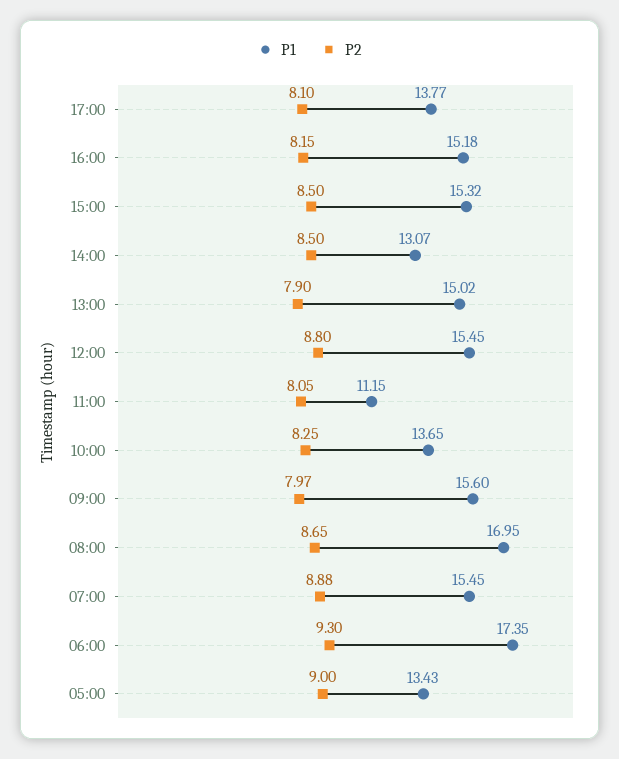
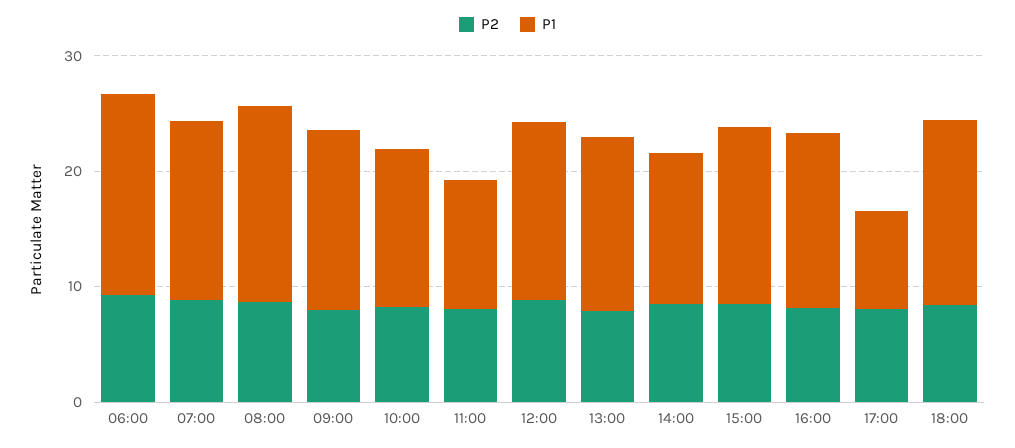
P1, 17:00: 13.77 -> 8
P1, 05:00: 13.43 -> none
P2, 05:00: 9 -> none
P2, 18:00: none -> 8
P1, 18:00: none -> 16

